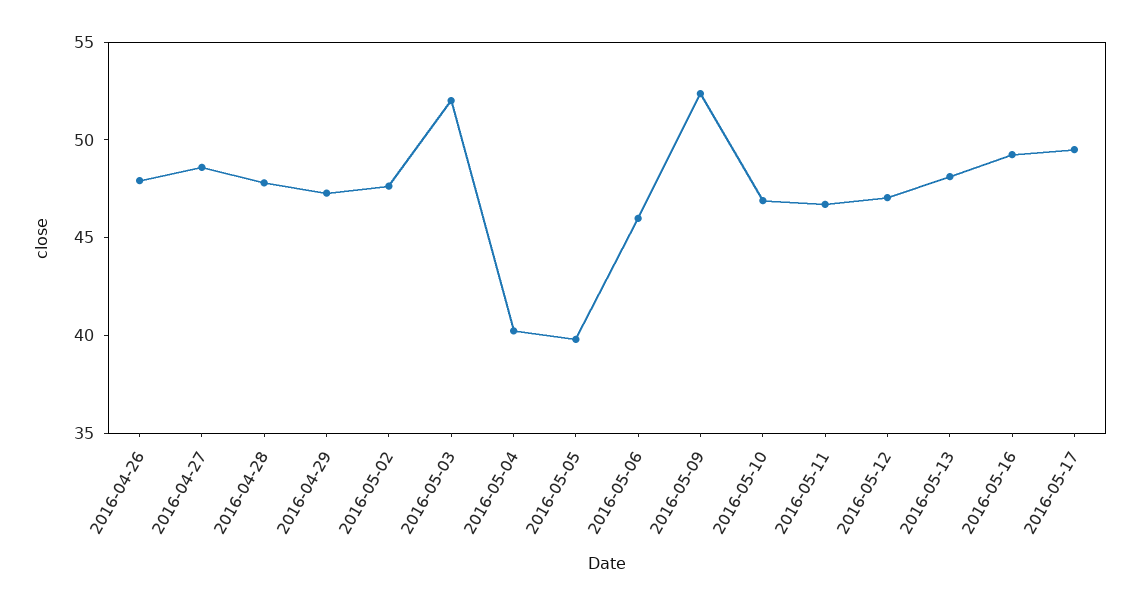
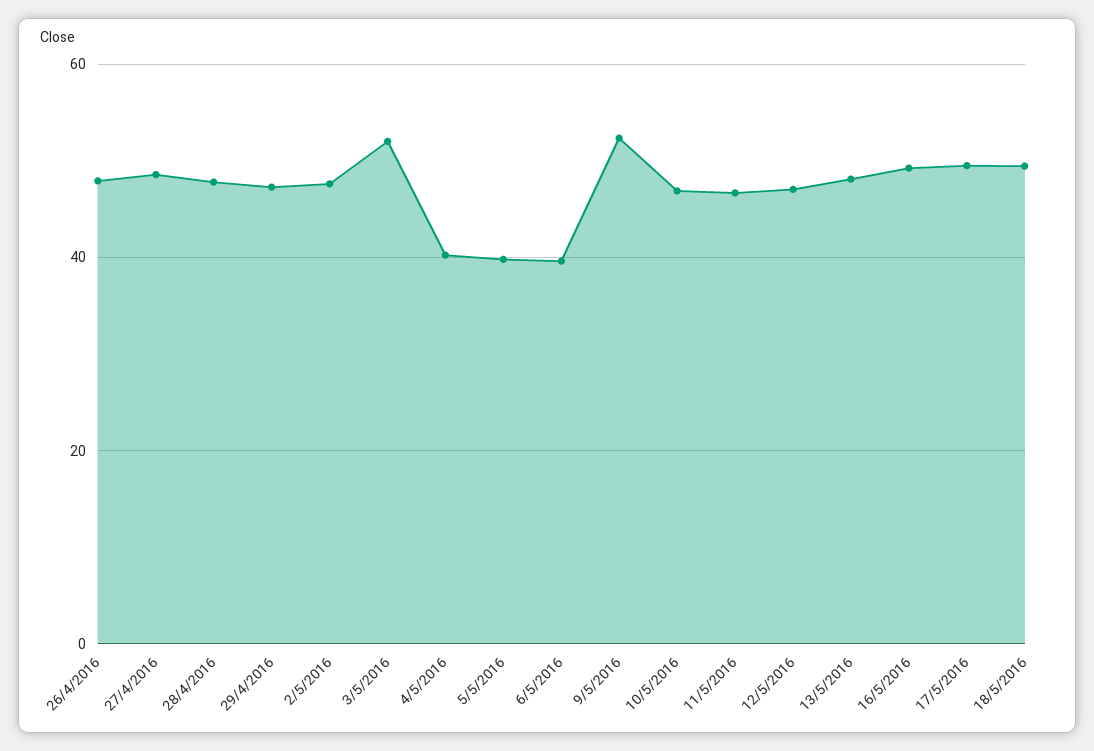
2016-05-06: 46 -> 40
18/5/2016: none -> 50

